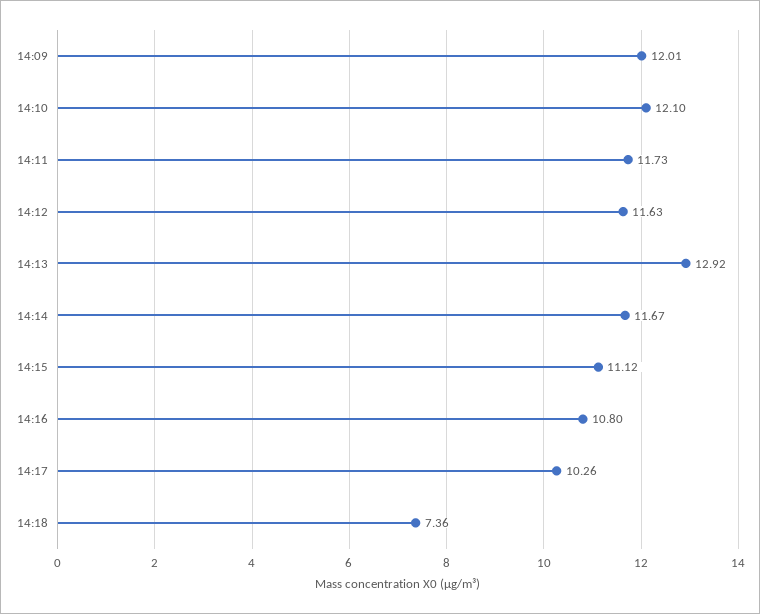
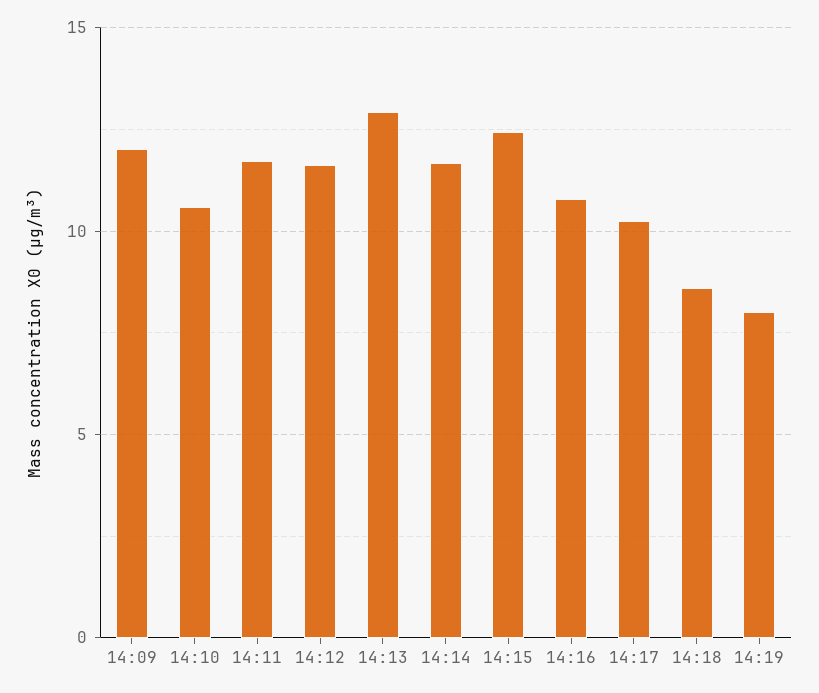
14:10: 12.1 -> 10.5
14:15: 11.12 -> 12.5
14:18: 7.36 -> 8.5
14:19: none -> 8

